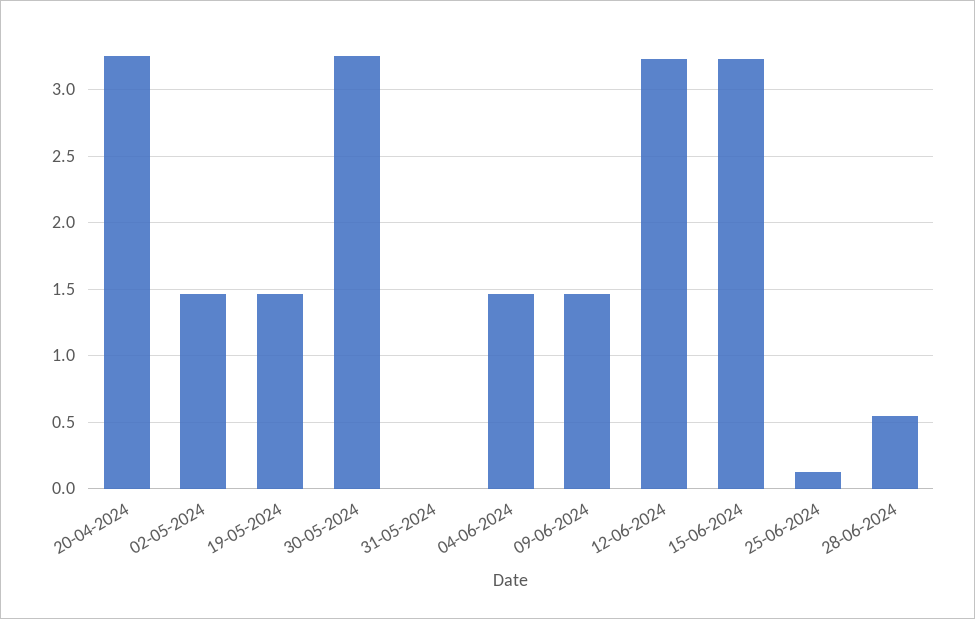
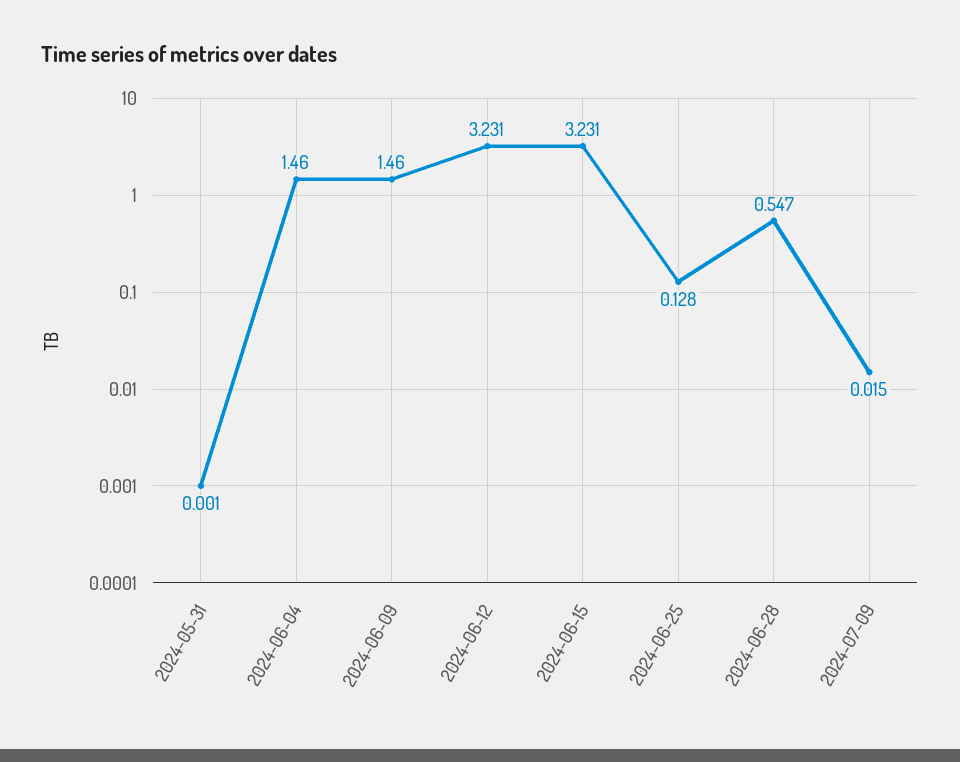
20-04-2024: 3.25 -> none
02-05-2024: 1.45 -> none
19-05-2024: 1.45 -> none
30-05-2024: 3.25 -> none
2024-07-09: none -> 0.015

